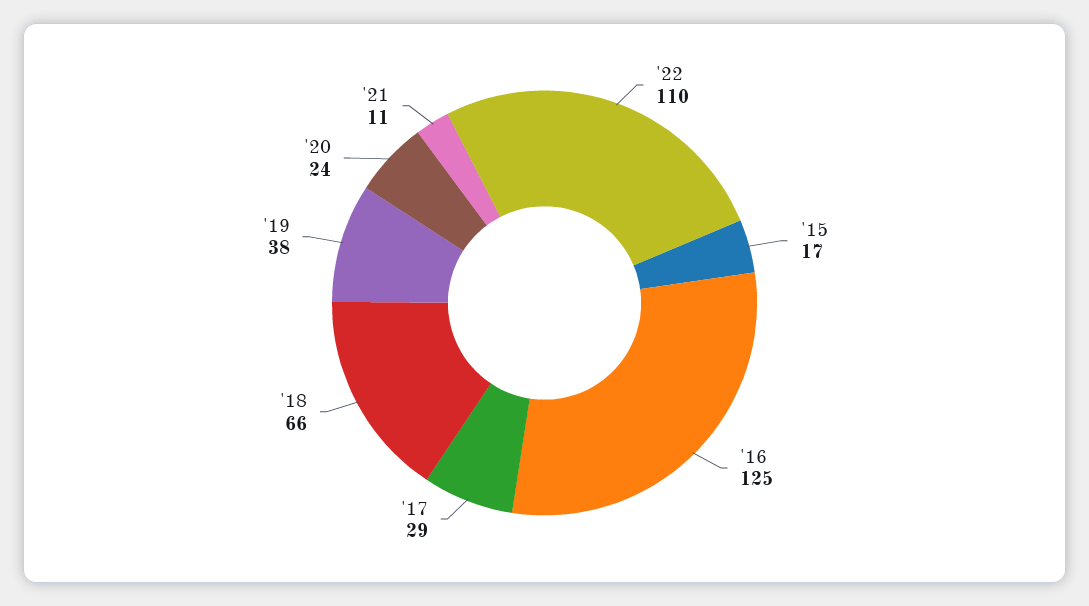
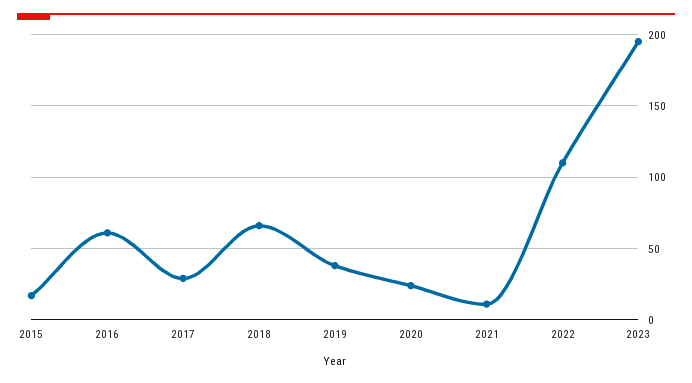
'16: 125 -> 60
2023: none -> 195

